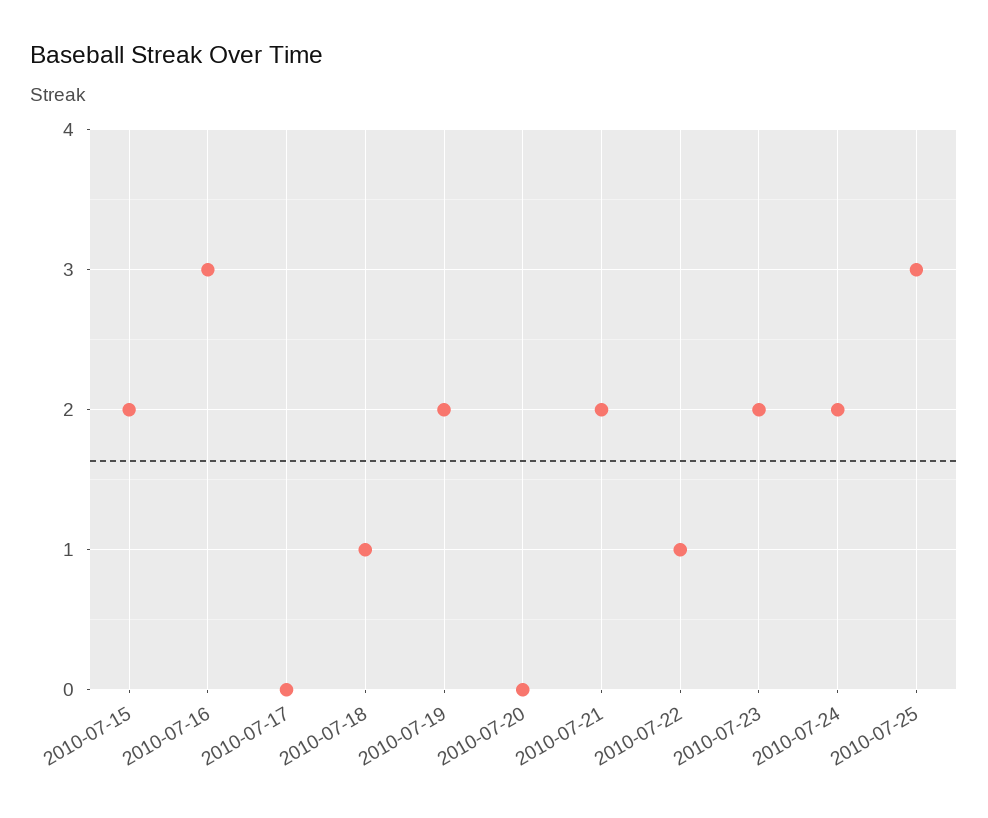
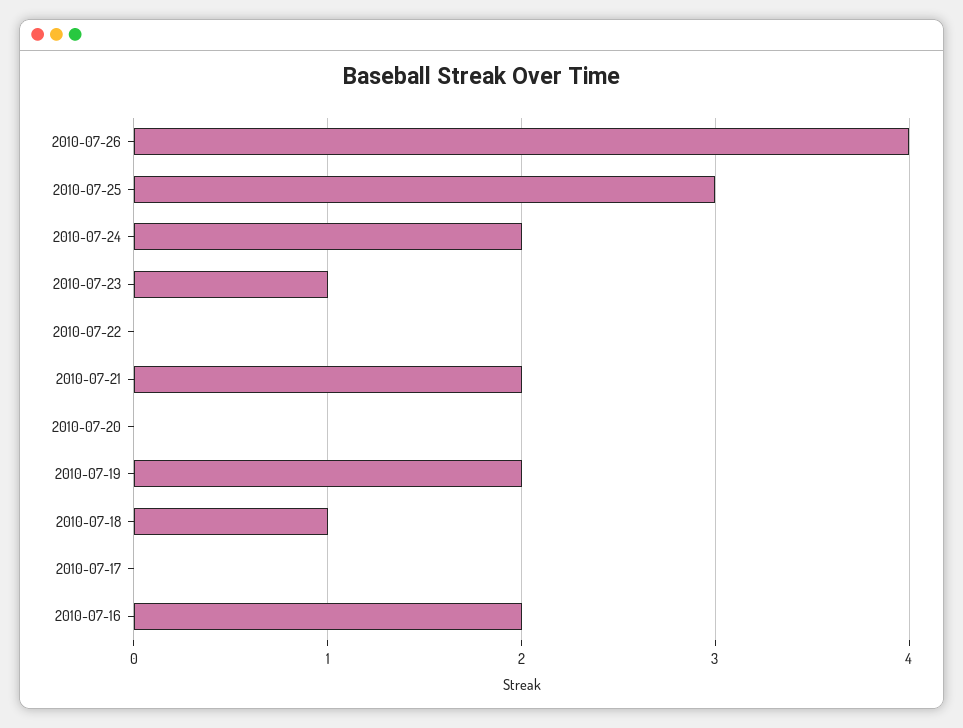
2010-07-15: 2 -> none
2010-07-16: 3 -> 2
2010-07-22: 1 -> 0
2010-07-23: 2 -> 1
2010-07-26: none -> 4

